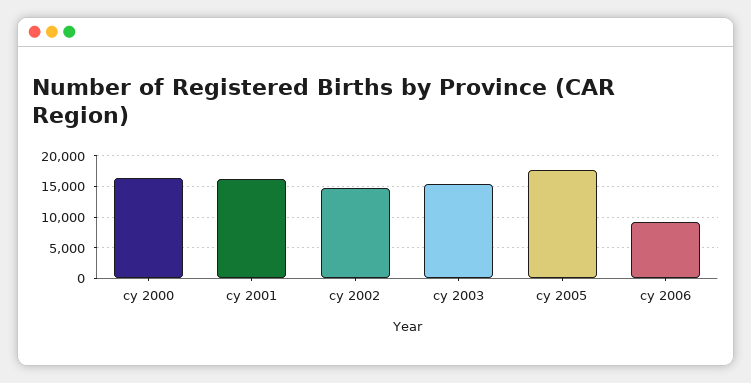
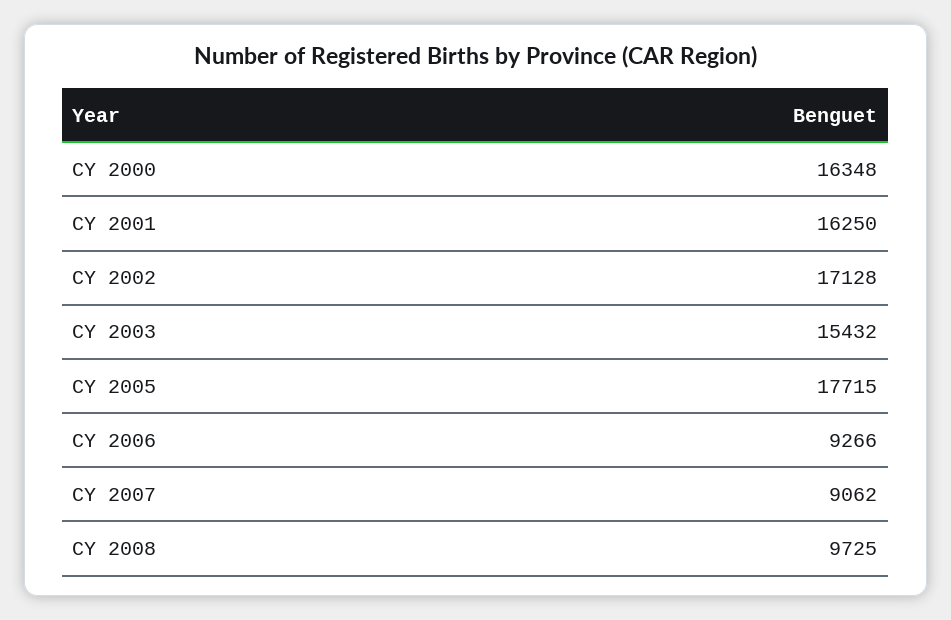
cy 2002: 15000 -> 17128
CY 2007: none -> 9062
CY 2008: none -> 9725

